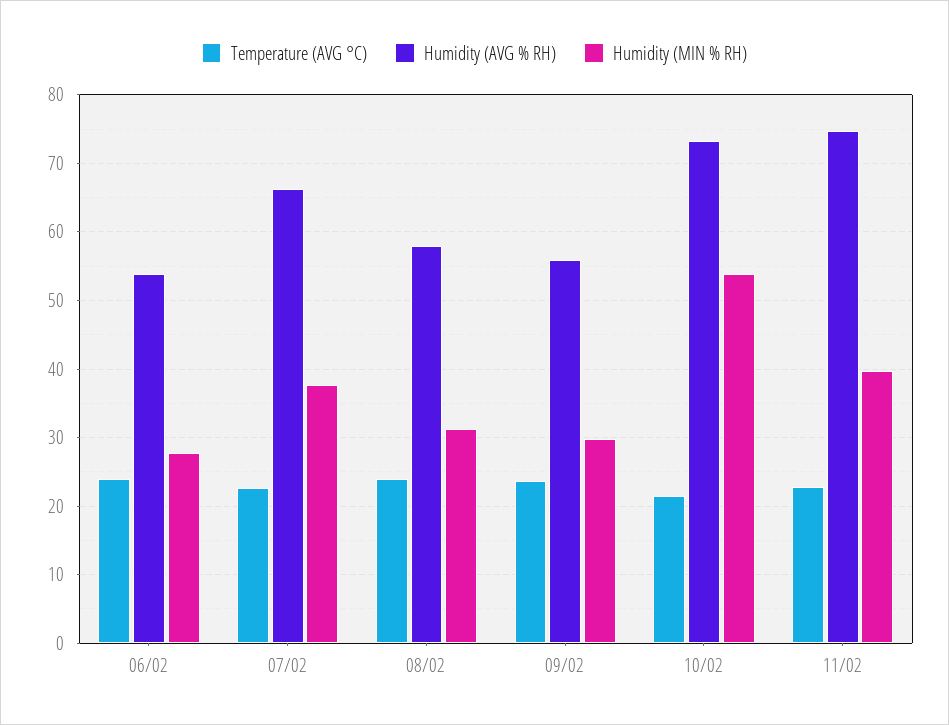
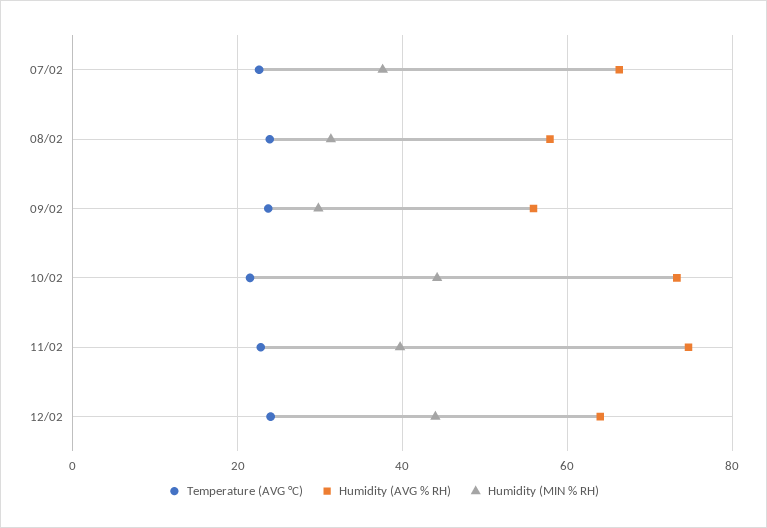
Temperature (AVG °C), 06/02: 24 -> none
Humidity (AVG % RH), 06/02: 54 -> none
Humidity (MIN % RH), 06/02: 28 -> none
Humidity (MIN % RH), 10/02: 54 -> 44
Temperature (AVG °C), 12/02: none -> 24
Humidity (AVG % RH), 12/02: none -> 64
Humidity (MIN % RH), 12/02: none -> 44

